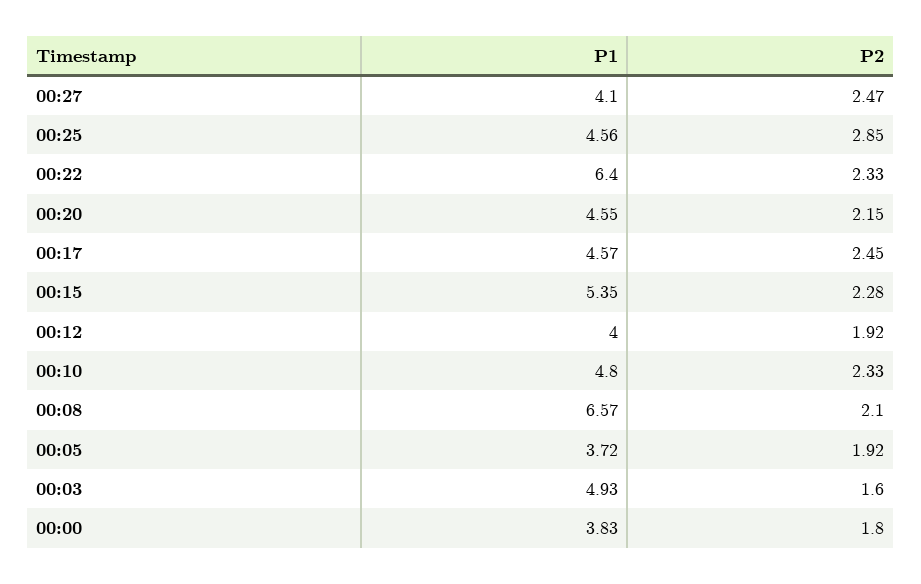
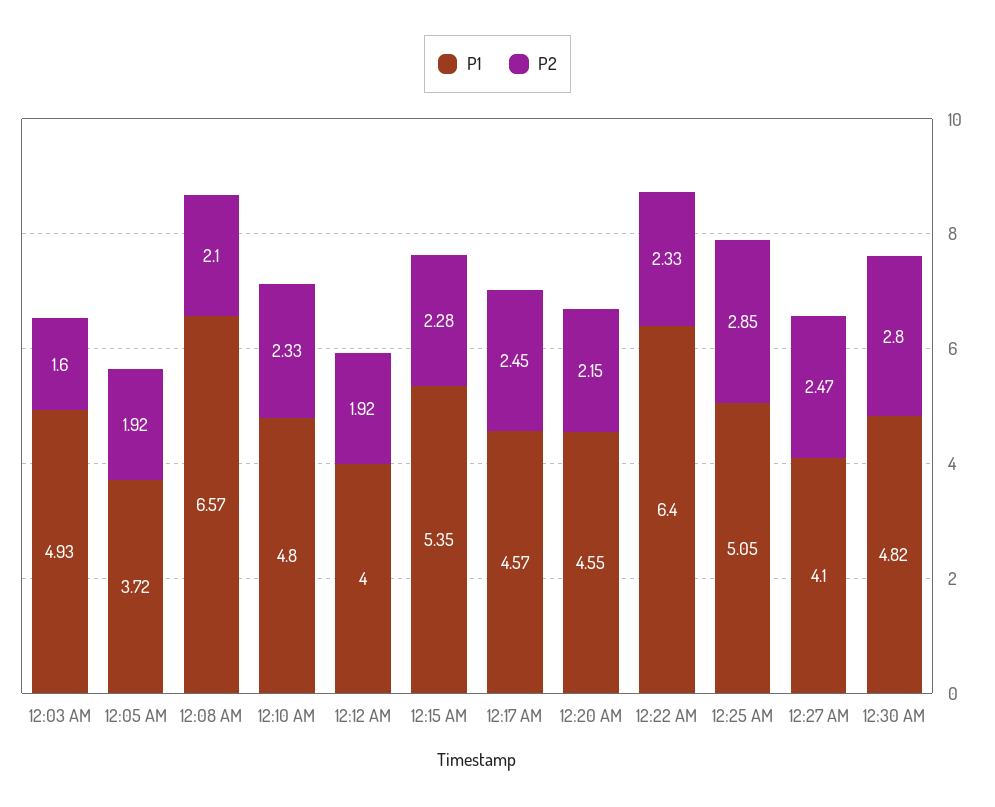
P1, 00:25: 4.56 -> 5.05
P1, 00:00: 3.83 -> none
P2, 00:00: 1.8 -> none
P1, 12:30 AM: none -> 4.82
P2, 12:30 AM: none -> 2.8

